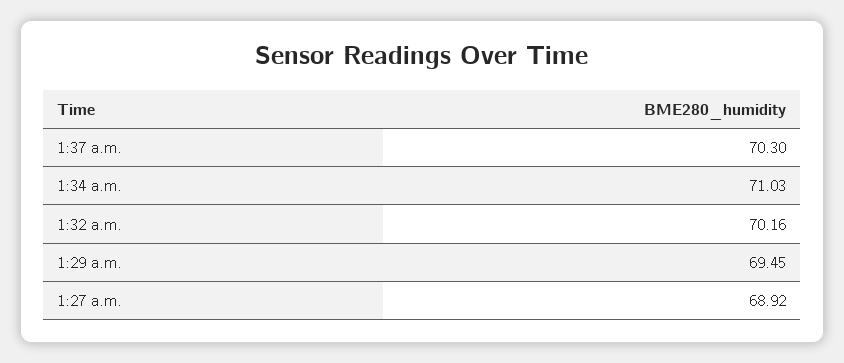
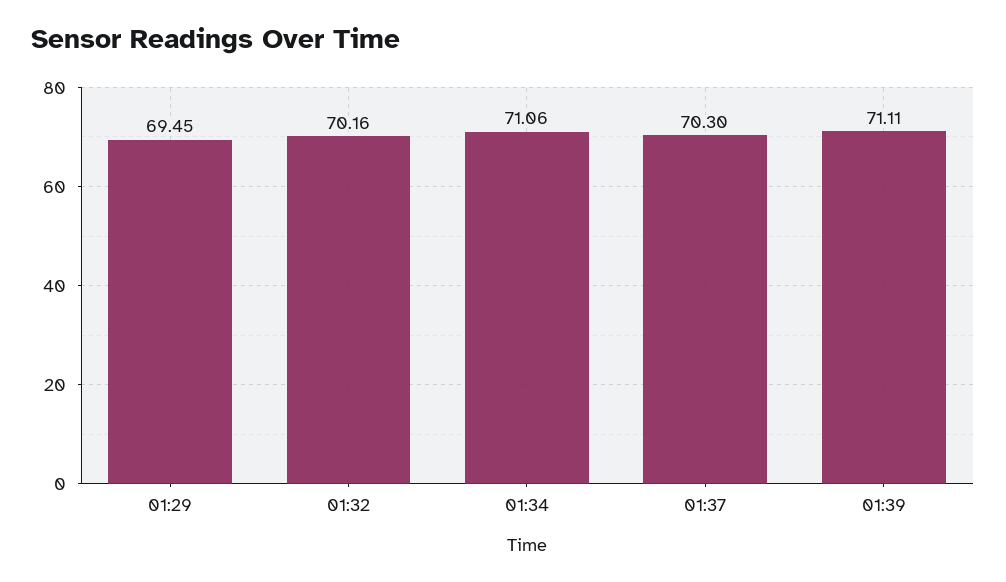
1:34 a.m.: 71.03 -> 71.06
1:27 a.m.: 68.92 -> none
01:39: none -> 71.11

